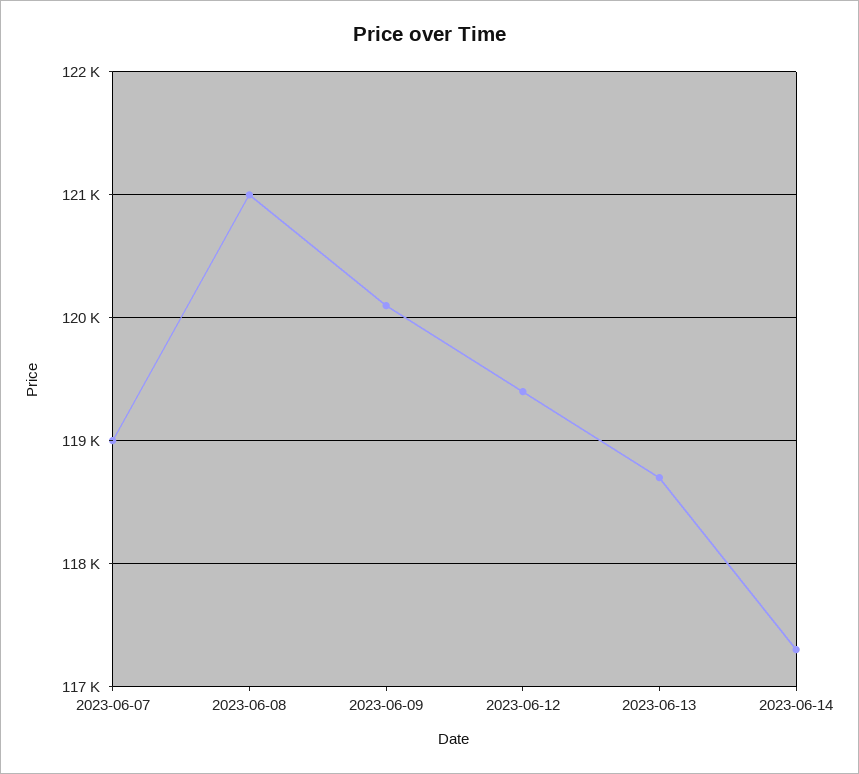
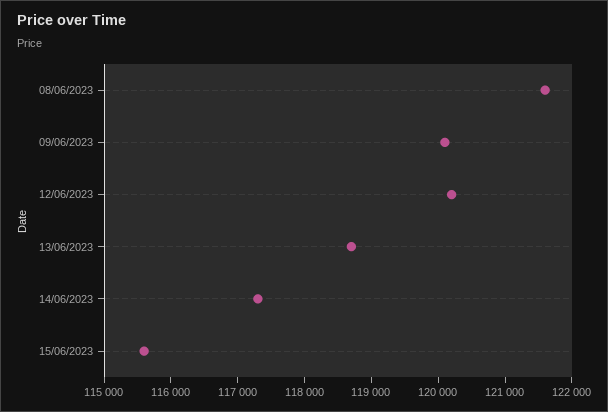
2023-06-07: 119000 -> none
2023-06-08: 121000 -> 121600
2023-06-12: 119400 -> 120200
15/06/2023: none -> 115600

